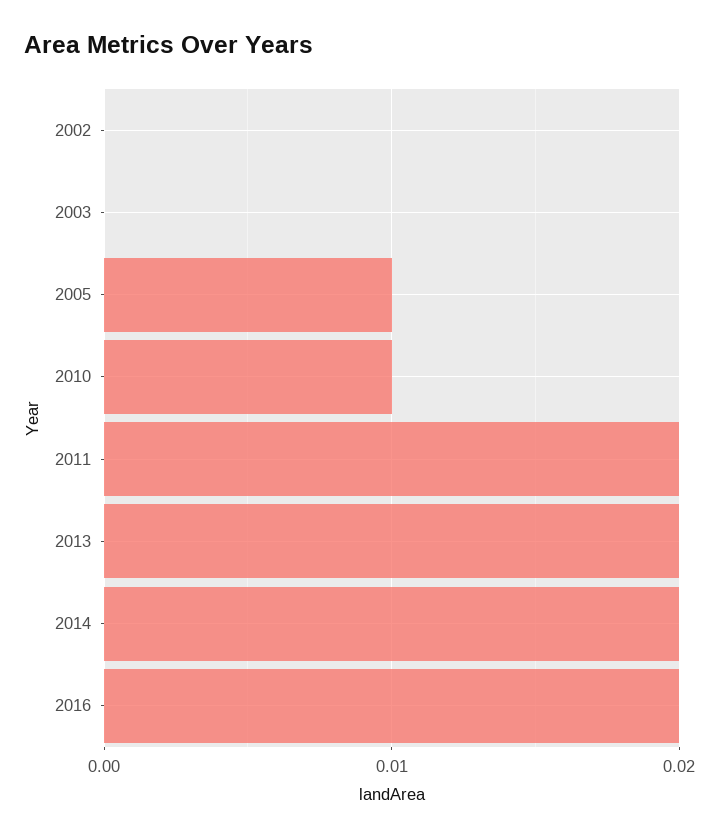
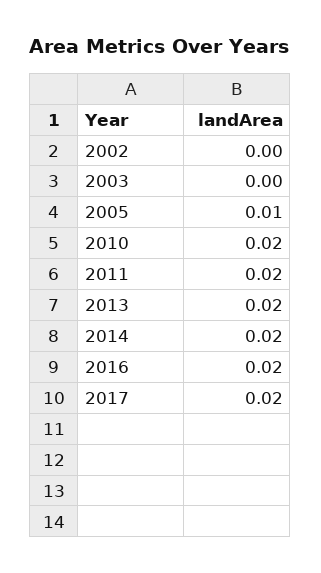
2010: 0.01 -> 0.02
2017: none -> 0.02

